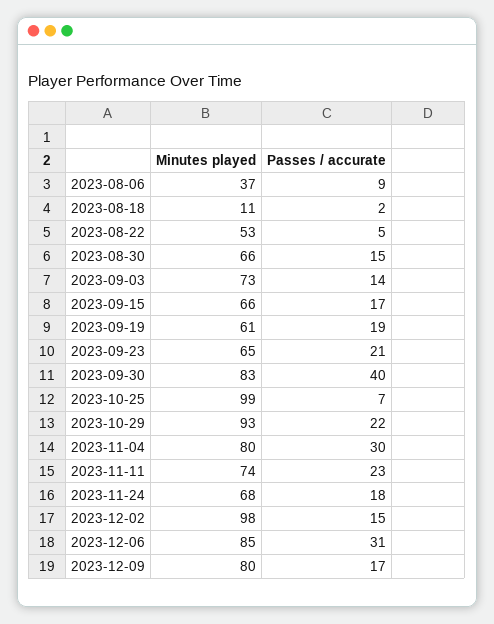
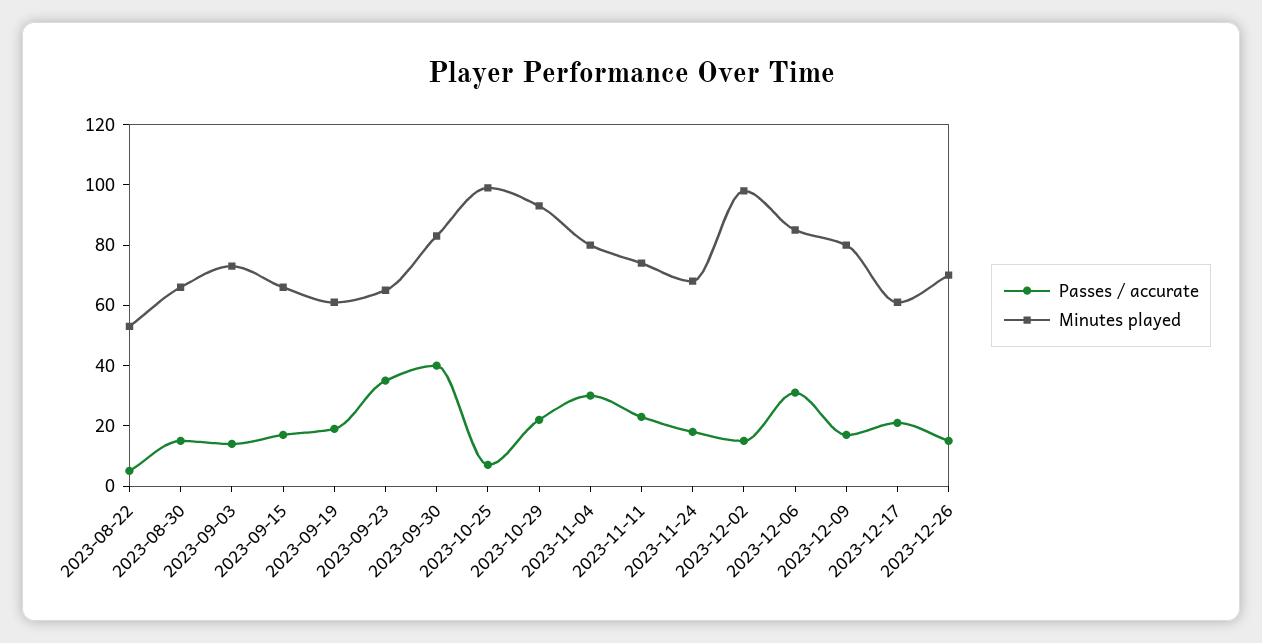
Minutes played, 2023-08-06: 37 -> none
Passes / accurate, 2023-08-06: 9 -> none
Minutes played, 2023-08-18: 11 -> none
Passes / accurate, 2023-08-18: 2 -> none
Passes / accurate, 2023-09-23: 21 -> 35
Passes / accurate, 2023-12-17: none -> 20
Minutes played, 2023-12-17: none -> 60
Passes / accurate, 2023-12-26: none -> 15
Minutes played, 2023-12-26: none -> 70

